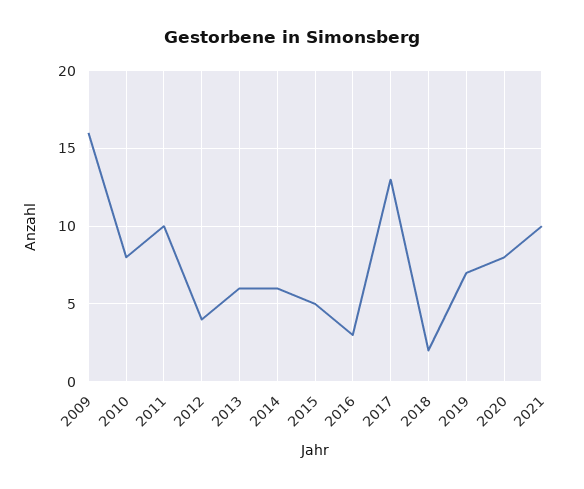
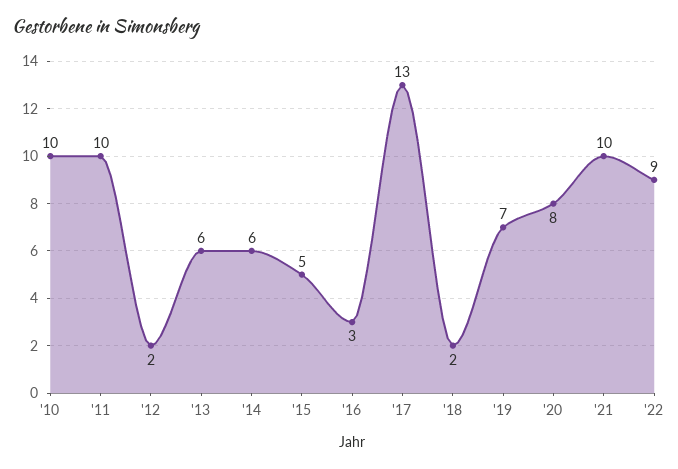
2009: 16 -> none
2010: 8 -> 10
2012: 4 -> 2
'22: none -> 9

